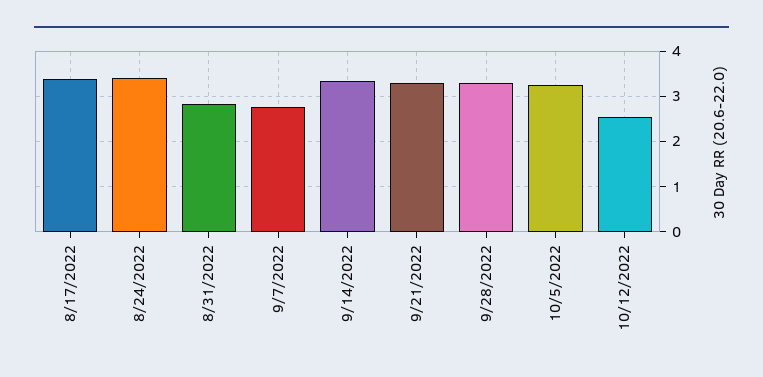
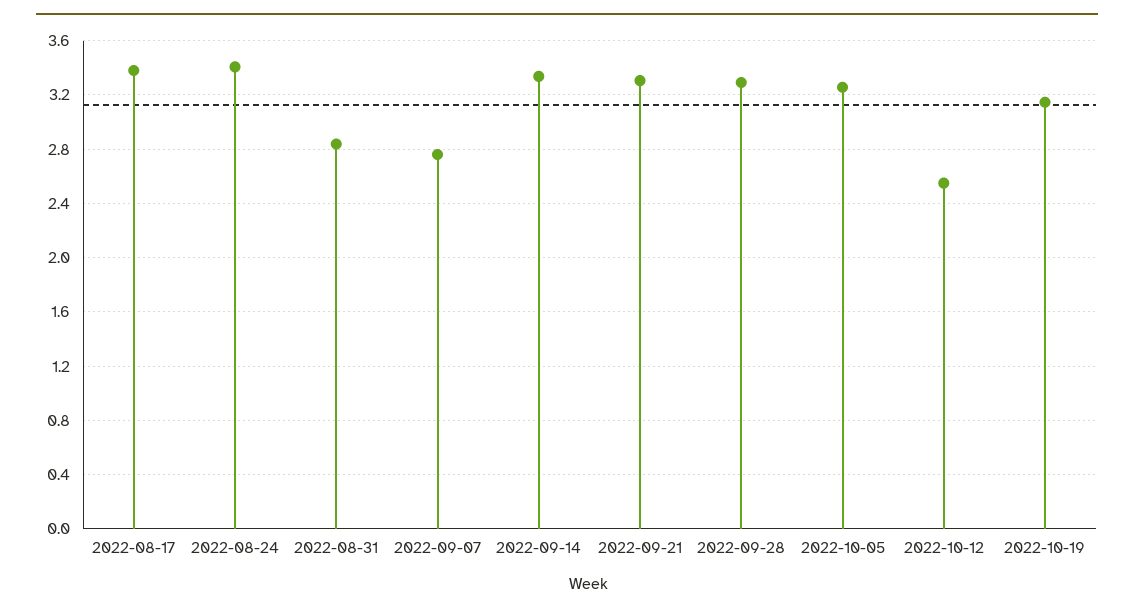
2022-10-19: none -> 3.15

